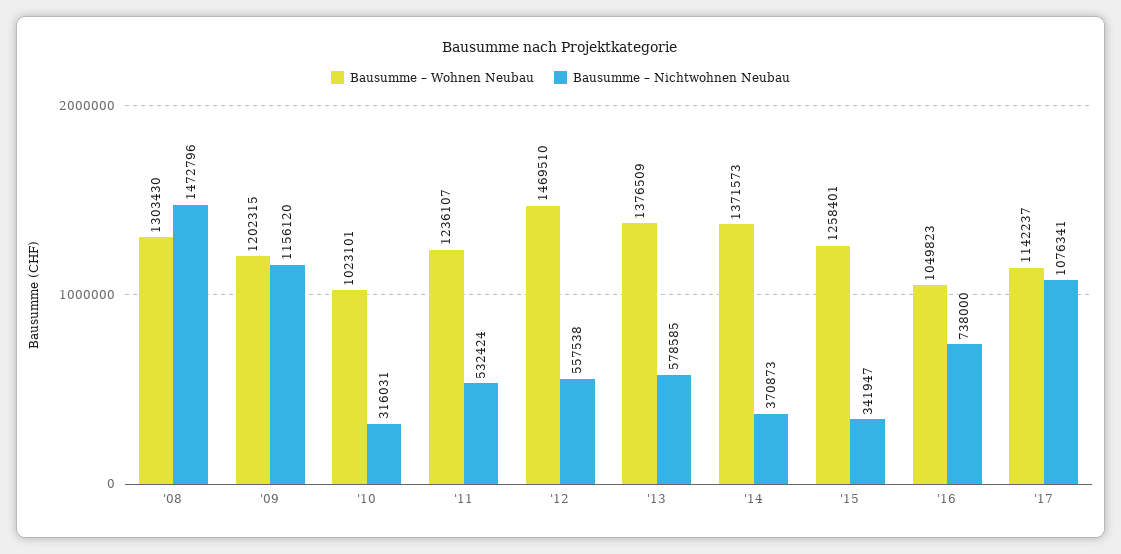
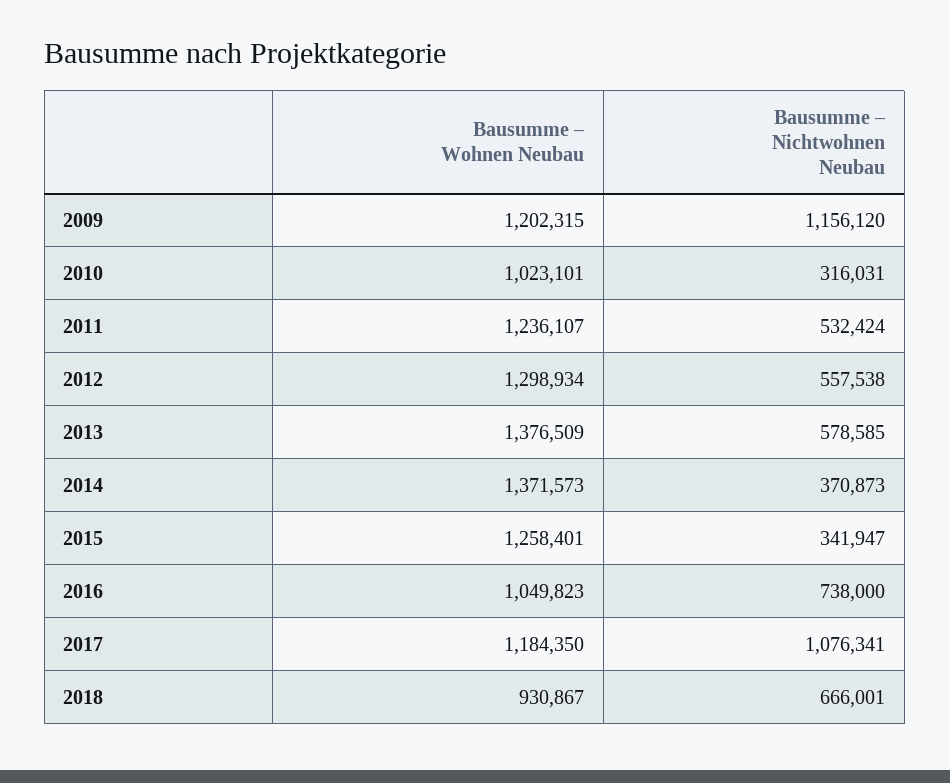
Bausumme – Wohnen Neubau, '08: 1303430 -> none
Bausumme – Nichtwohnen Neubau, '08: 1472796 -> none
Bausumme – Wohnen Neubau, '12: 1469510 -> 1298934
Bausumme – Wohnen Neubau, '17: 1142237 -> 1184350
Bausumme – Wohnen Neubau, 2018: none -> 930867
Bausumme – Nichtwohnen Neubau, 2018: none -> 666001

